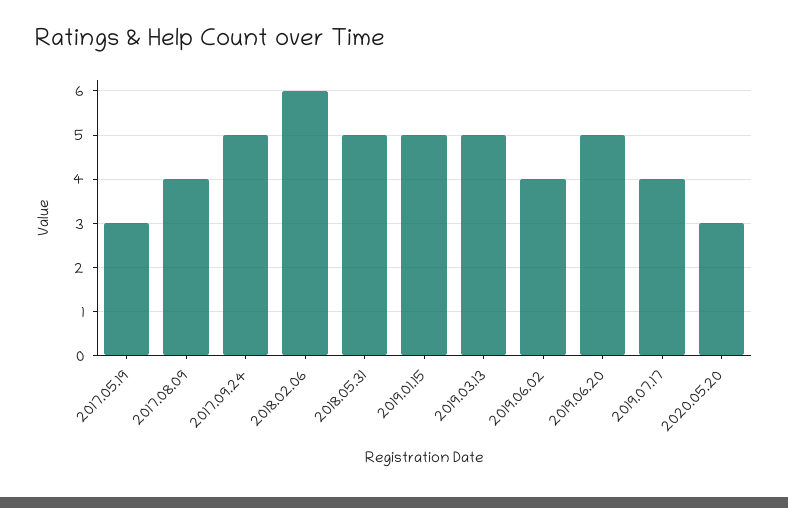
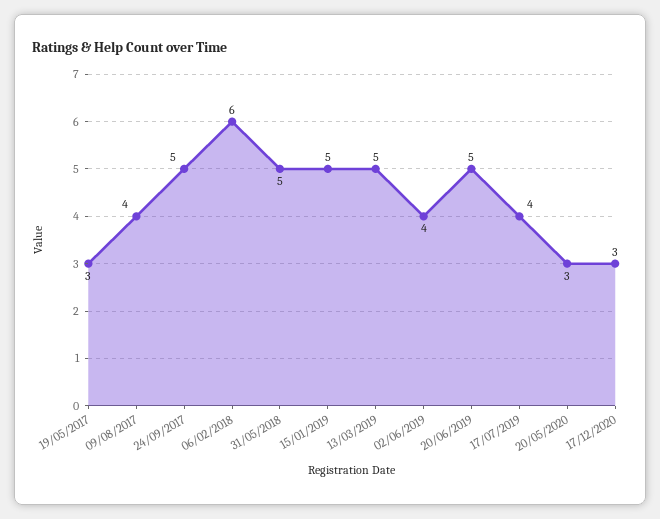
17/12/2020: none -> 3

